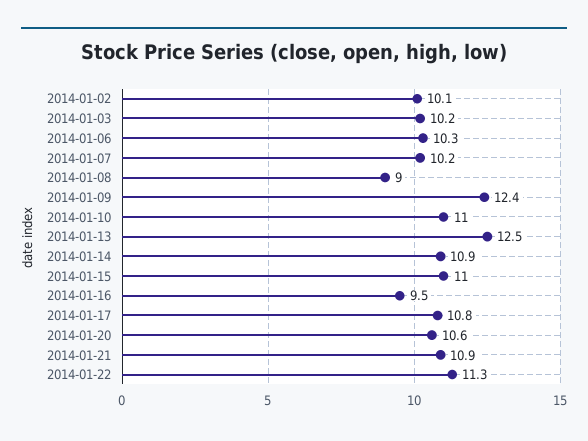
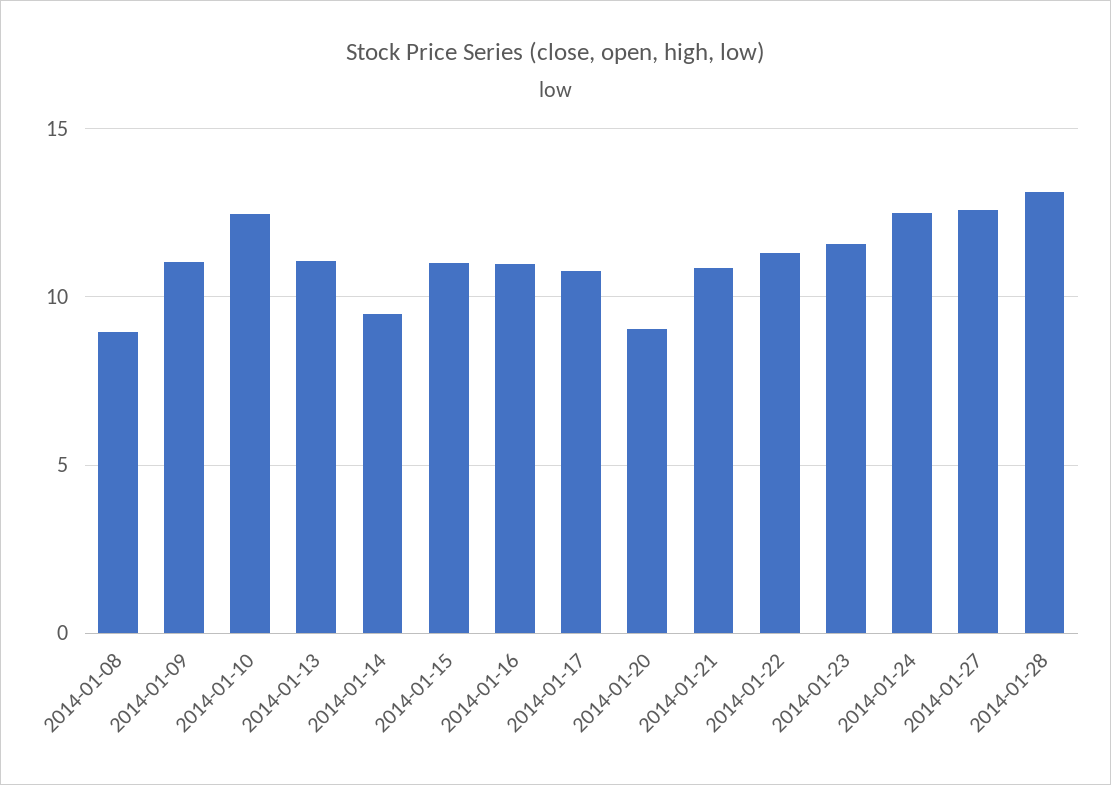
2014-01-02: 10.1 -> none
2014-01-03: 10.2 -> none
2014-01-06: 10.3 -> none
2014-01-07: 10.2 -> none
2014-01-09: 12.4 -> 11
2014-01-10: 11 -> 12.5
2014-01-13: 12.5 -> 11
2014-01-14: 10.9 -> 9.5
2014-01-16: 9.5 -> 11
2014-01-20: 10.6 -> 9
2014-01-23: none -> 11.5
2014-01-24: none -> 12.5
2014-01-27: none -> 12.5
2014-01-28: none -> 13

